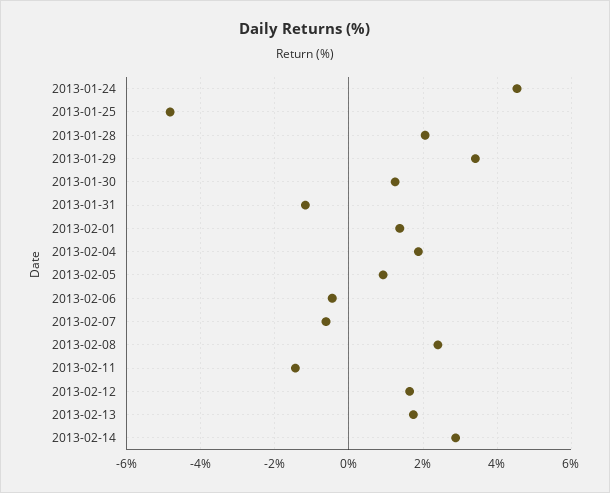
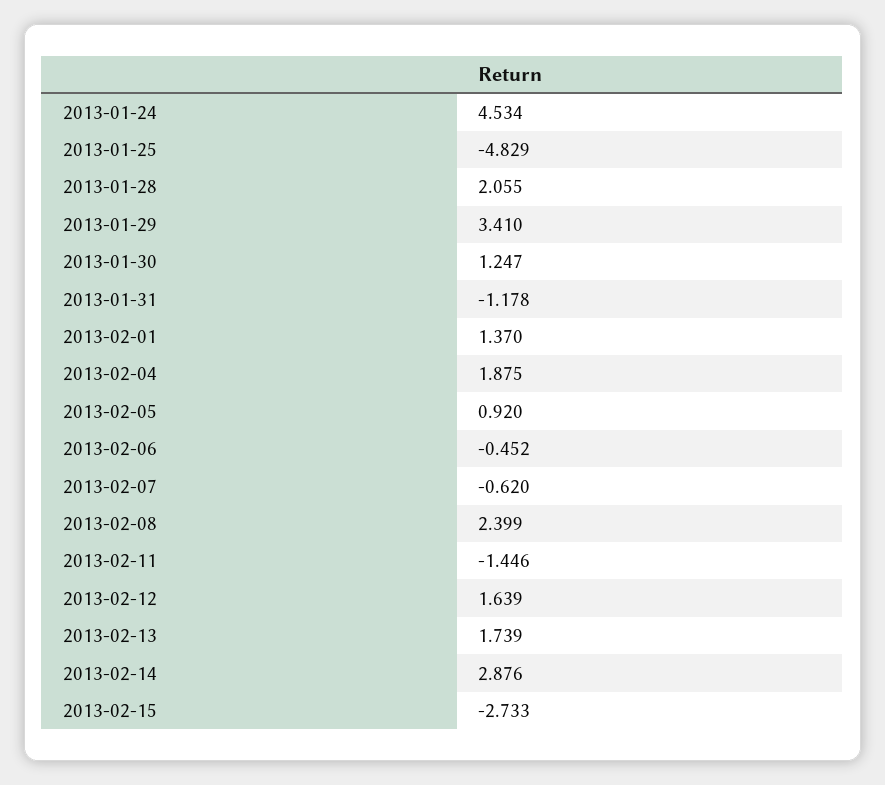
2013-02-15: none -> -2.733

